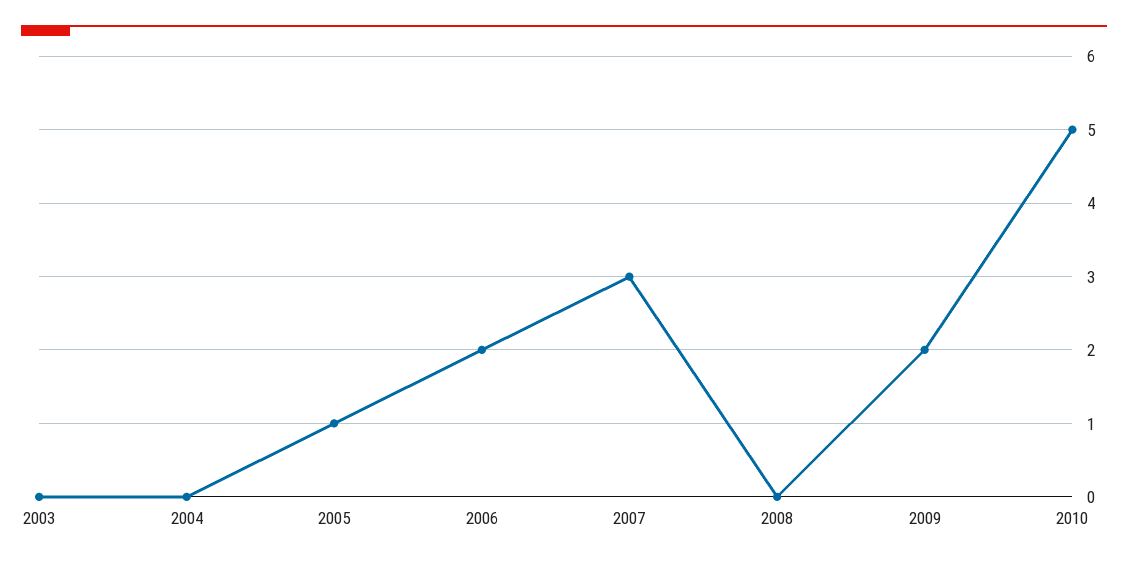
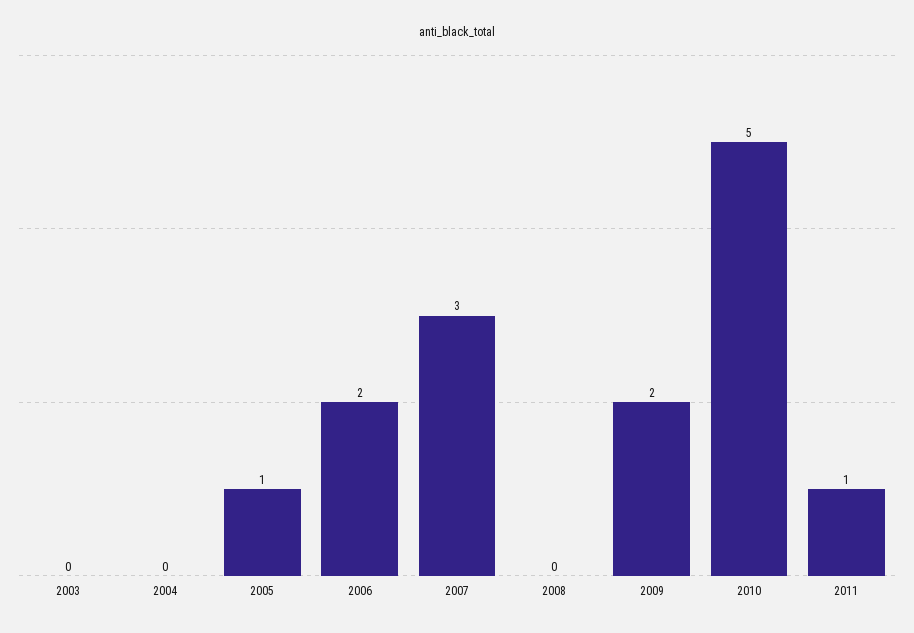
2011: none -> 1

